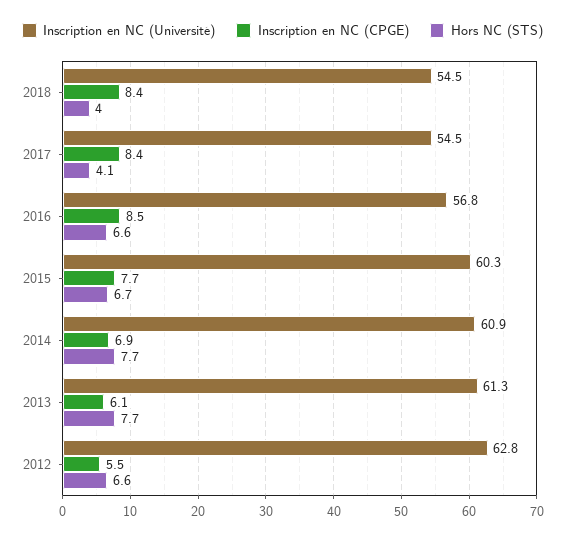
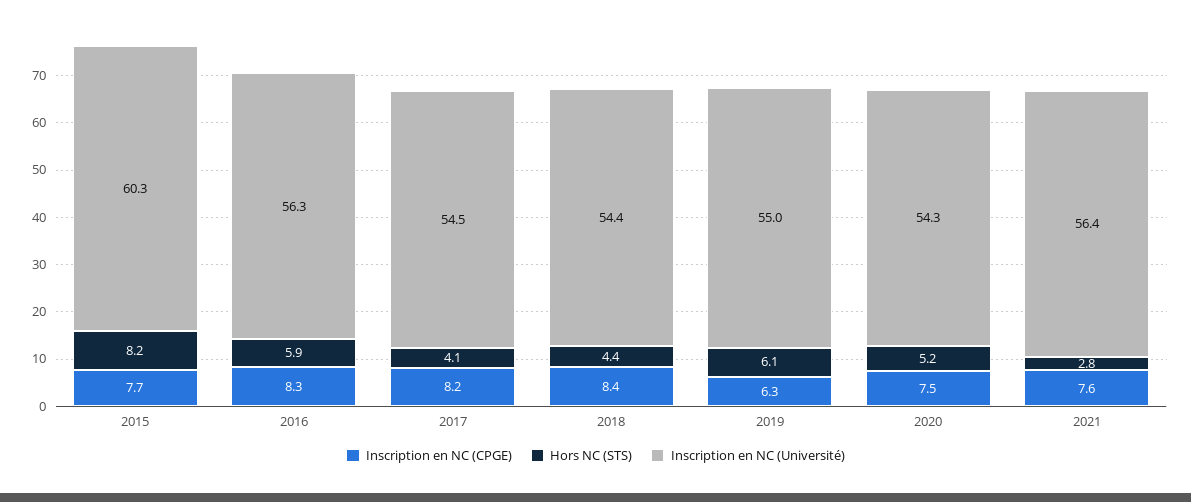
Inscription en NC (Université), 2018: 54.5 -> 54.4
Hors NC (STS), 2018: 4 -> 4.4
Inscription en NC (CPGE), 2017: 8.4 -> 8.2
Inscription en NC (Université), 2016: 56.8 -> 56.3
Inscription en NC (CPGE), 2016: 8.5 -> 8.3
Hors NC (STS), 2016: 6.6 -> 5.9
Hors NC (STS), 2015: 6.7 -> 8.2
Inscription en NC (Université), 2014: 60.9 -> none
Inscription en NC (CPGE), 2014: 6.9 -> none
Hors NC (STS), 2014: 7.7 -> none
Inscription en NC (Université), 2013: 61.3 -> none
Inscription en NC (CPGE), 2013: 6.1 -> none
Hors NC (STS), 2013: 7.7 -> none
Inscription en NC (Université), 2012: 62.8 -> none
Inscription en NC (CPGE), 2012: 5.5 -> none
Hors NC (STS), 2012: 6.6 -> none
Inscription en NC (CPGE), 2019: none -> 6.3
Hors NC (STS), 2019: none -> 6.1
Inscription en NC (Université), 2019: none -> 55
Inscription en NC (CPGE), 2020: none -> 7.5
Hors NC (STS), 2020: none -> 5.2
Inscription en NC (Université), 2020: none -> 54.3
Inscription en NC (CPGE), 2021: none -> 7.6
Hors NC (STS), 2021: none -> 2.8
Inscription en NC (Université), 2021: none -> 56.4

